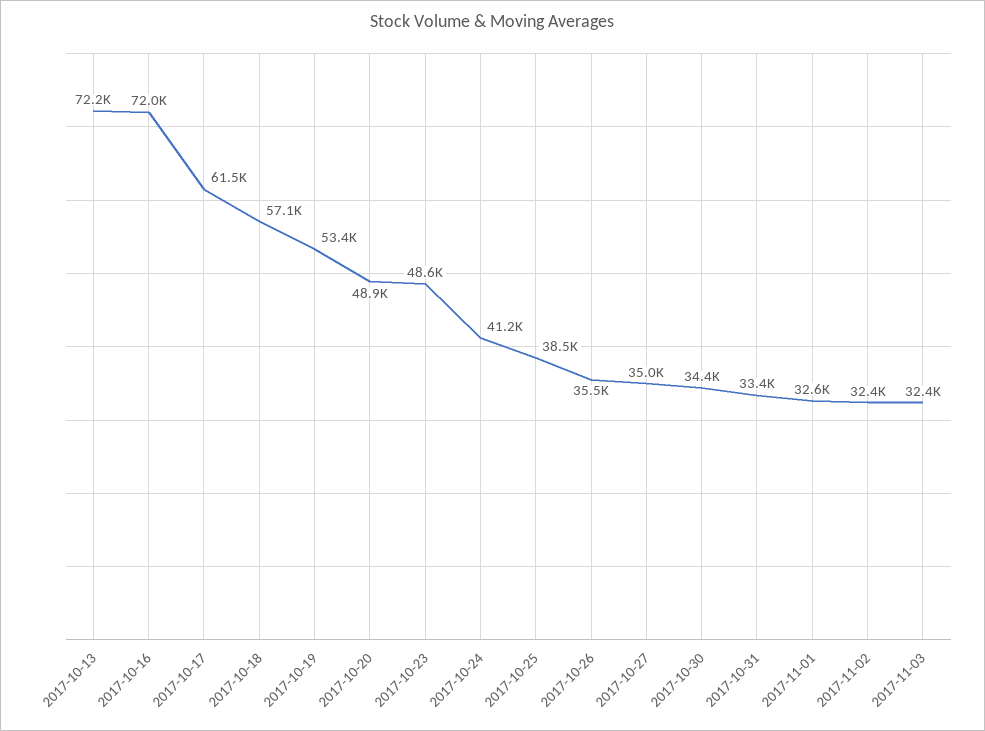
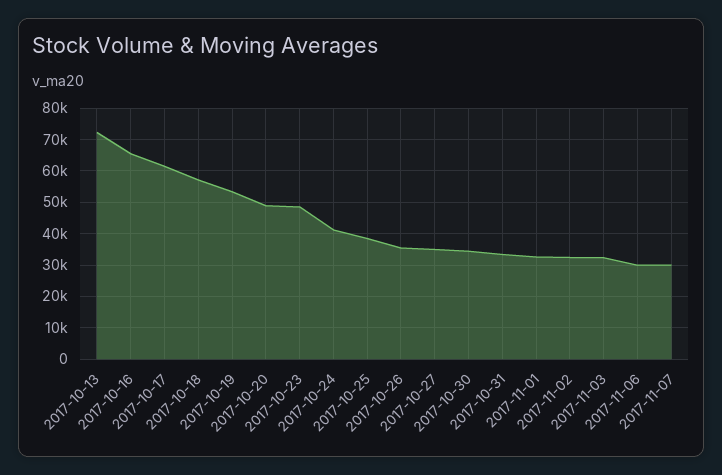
2017-10-16: 72000 -> 66000
2017-11-06: none -> 30000
2017-11-07: none -> 30000

